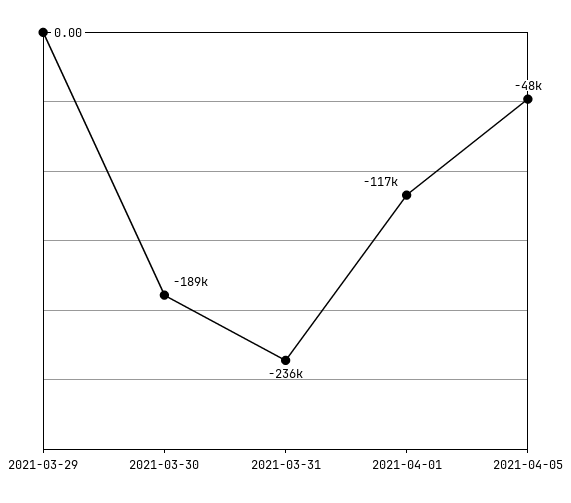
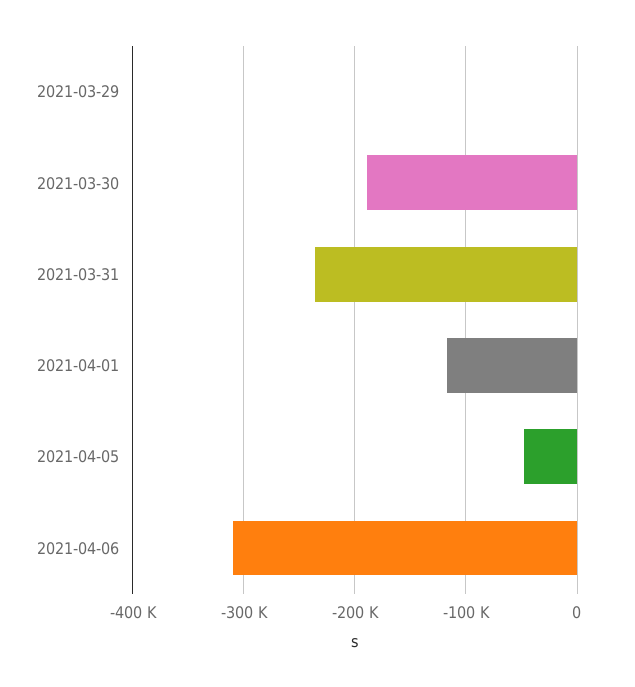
2021-04-06: none -> -310000

